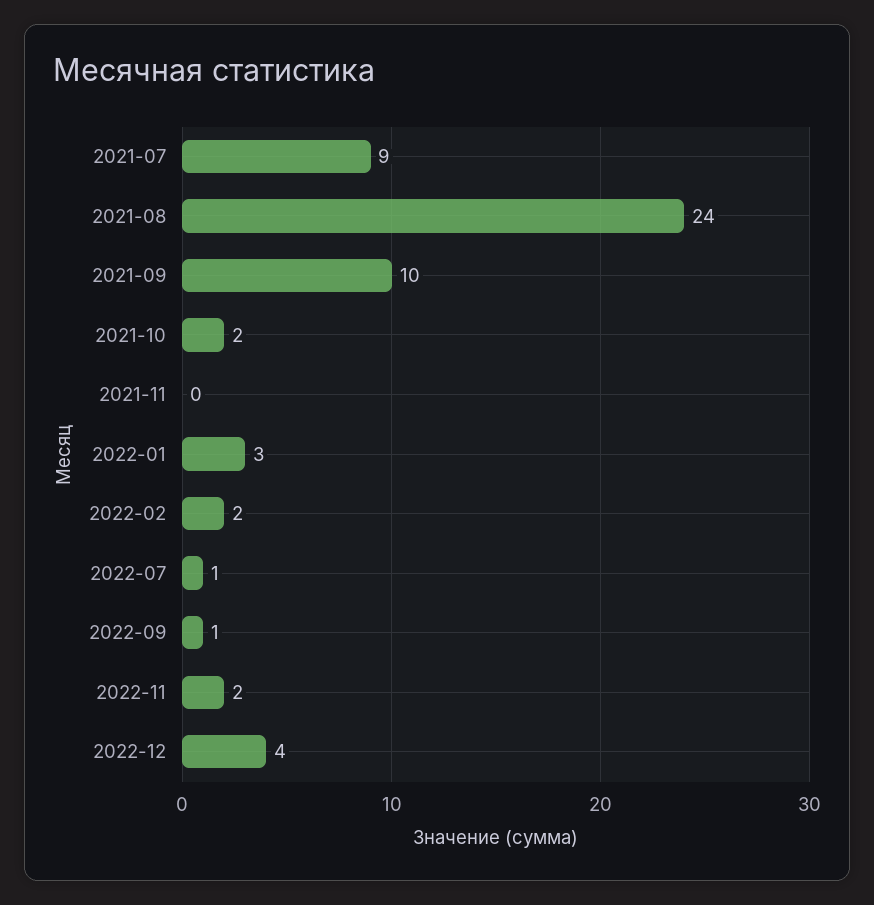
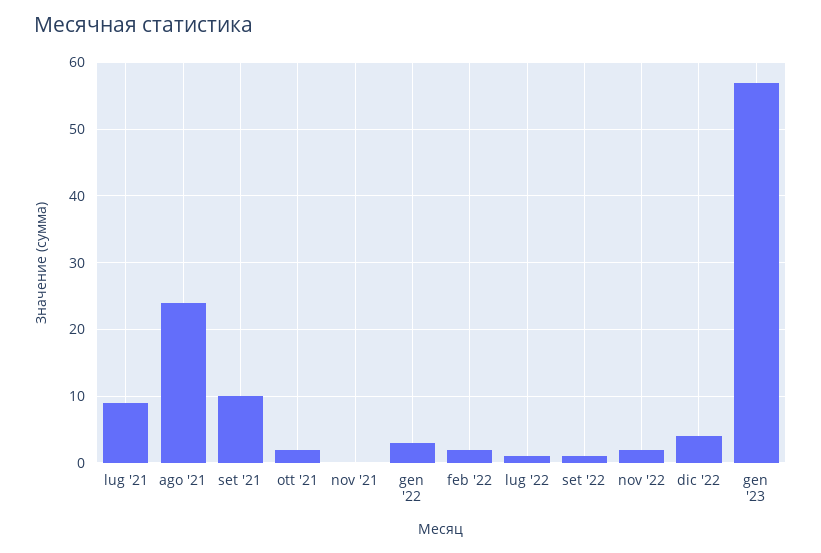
gen '23: none -> 57

